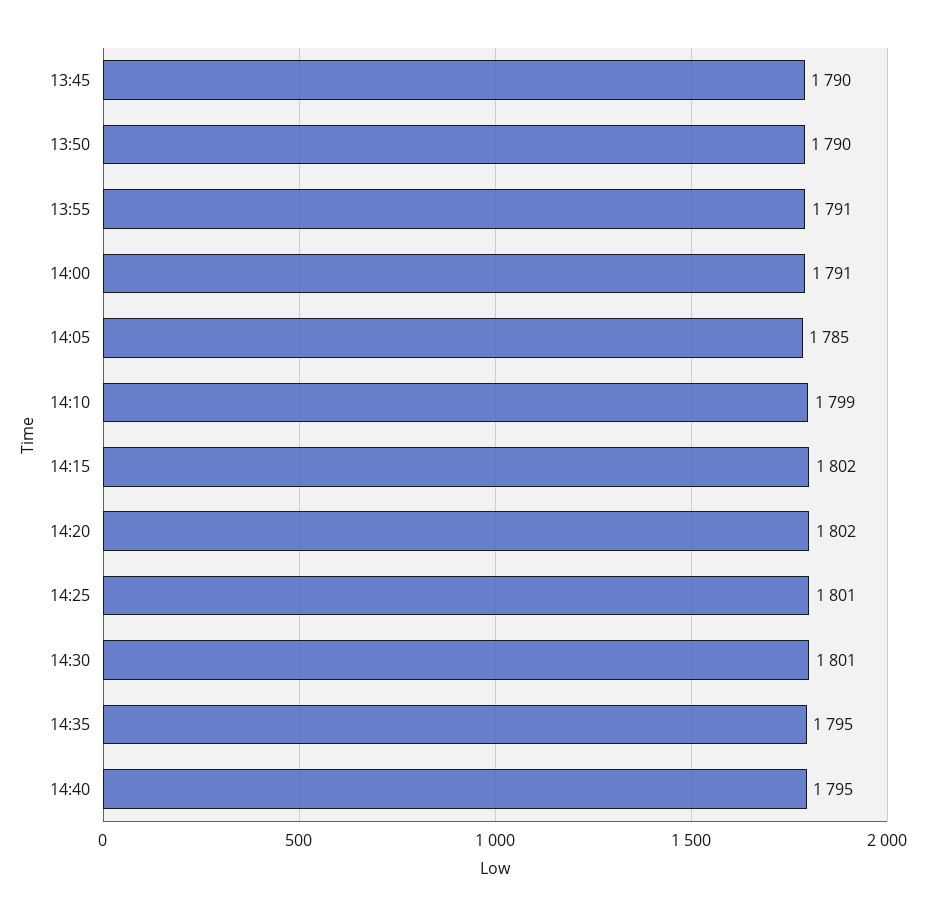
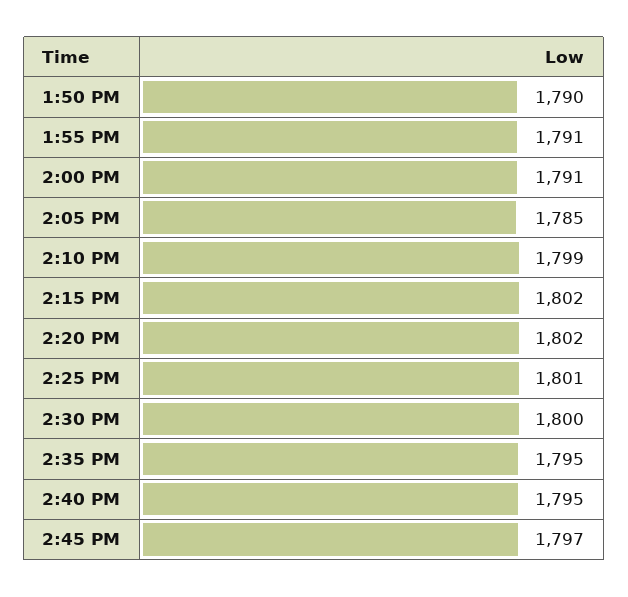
13:45: 1790 -> none
14:30: 1801 -> 1800
2:45 PM: none -> 1797

